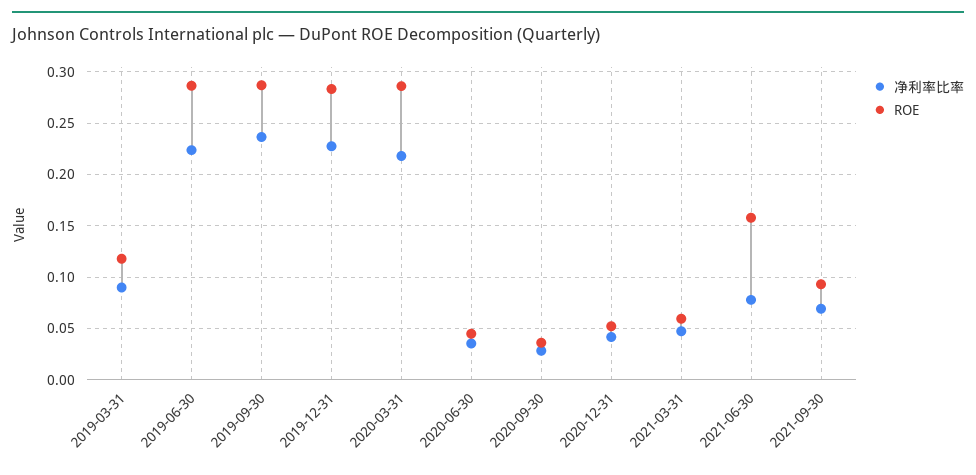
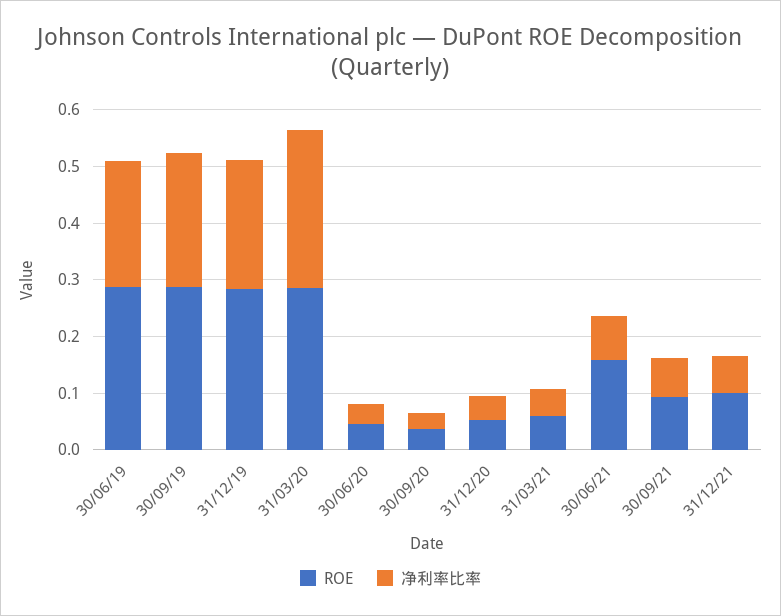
净利率比率, 2019-03-31: 0.09 -> none
ROE, 2019-03-31: 0.12 -> none
净利率比率, 2020-03-31: 0.22 -> 0.28
ROE, 31/12/21: none -> 0.1
净利率比率, 31/12/21: none -> 0.06

